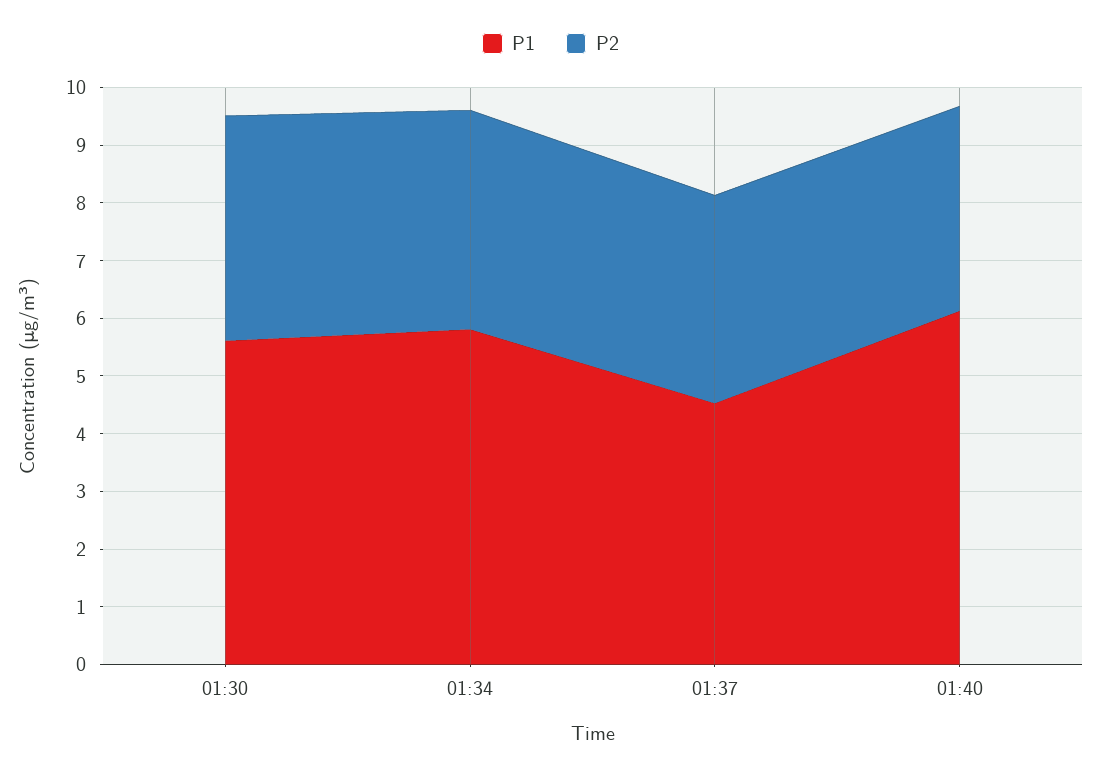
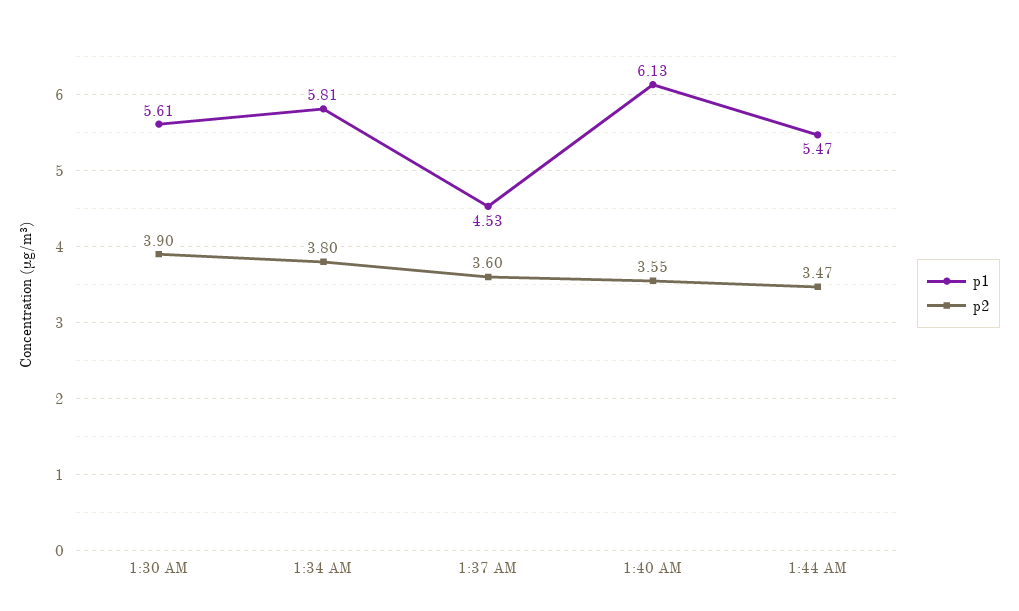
P1, 1:44 AM: none -> 5.47
P2, 1:44 AM: none -> 3.47

